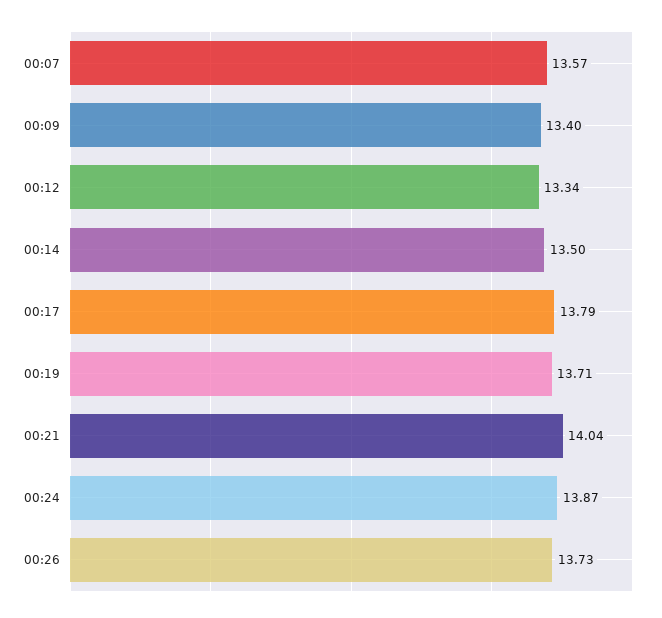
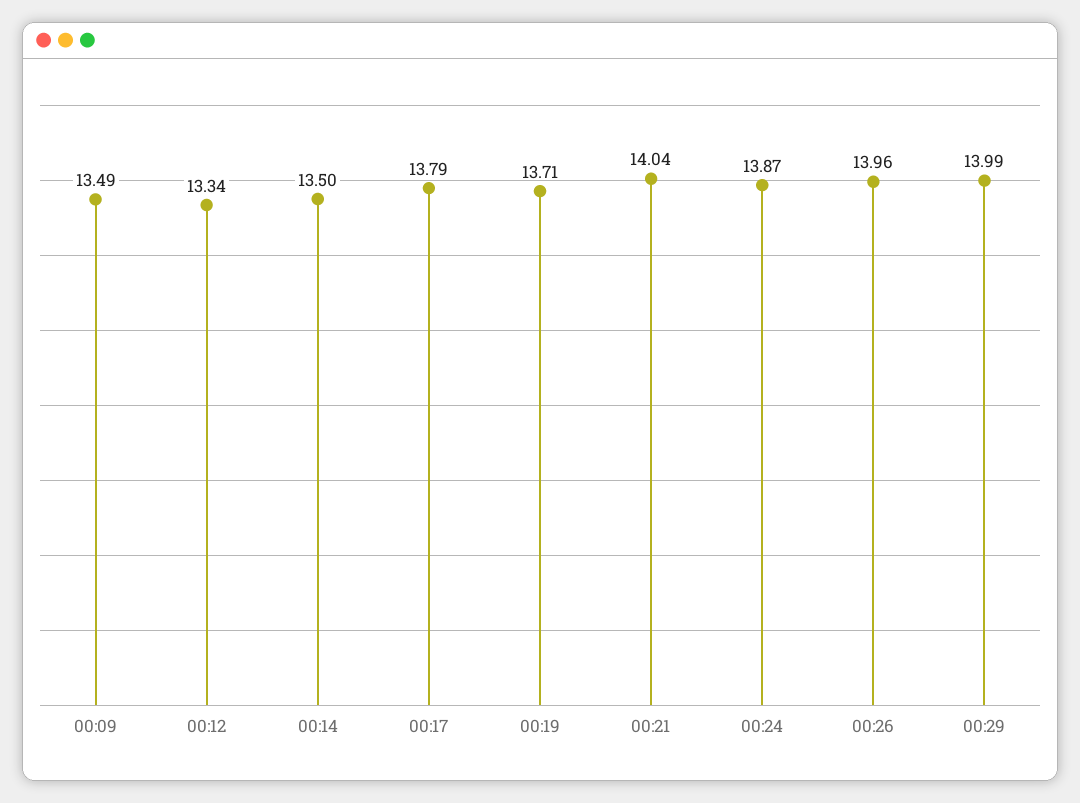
00:07: 13.57 -> none
00:09: 13.4 -> 13.49
00:26: 13.73 -> 13.96
00:29: none -> 13.99

